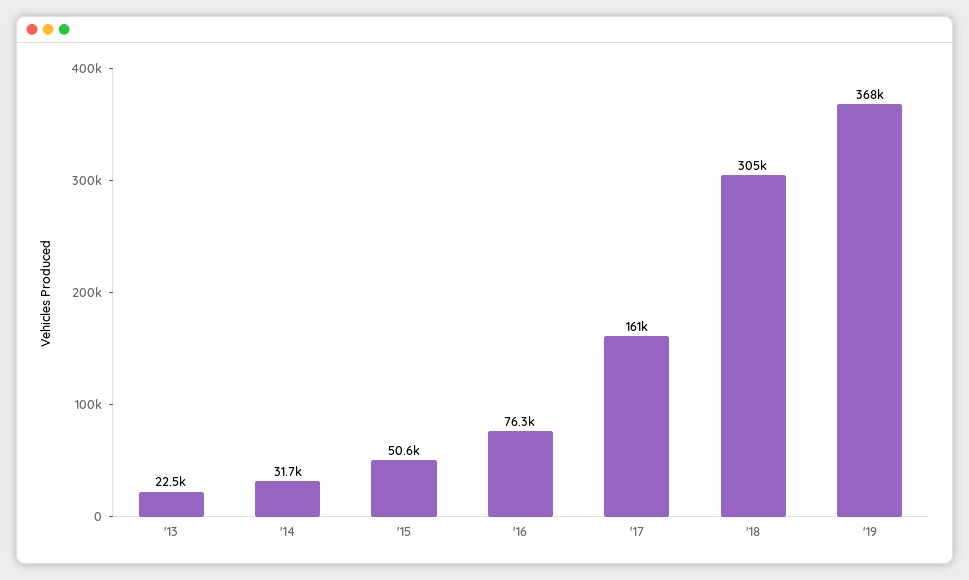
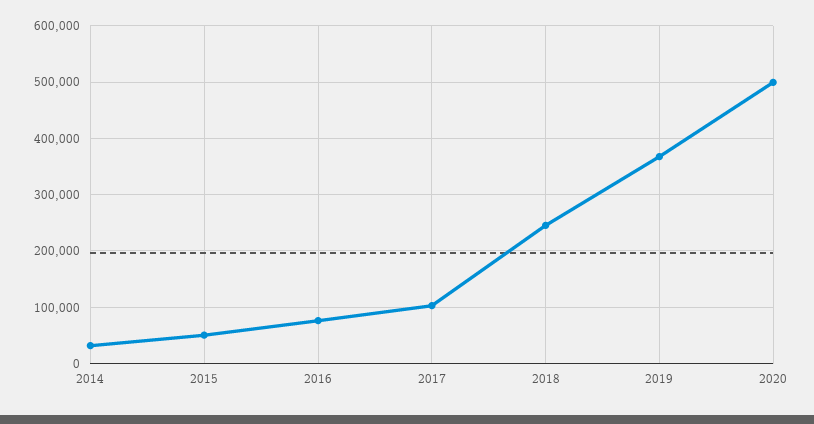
'13: 22500 -> none
'17: 161000 -> 100000
'18: 305000 -> 240000
2020: none -> 500000

